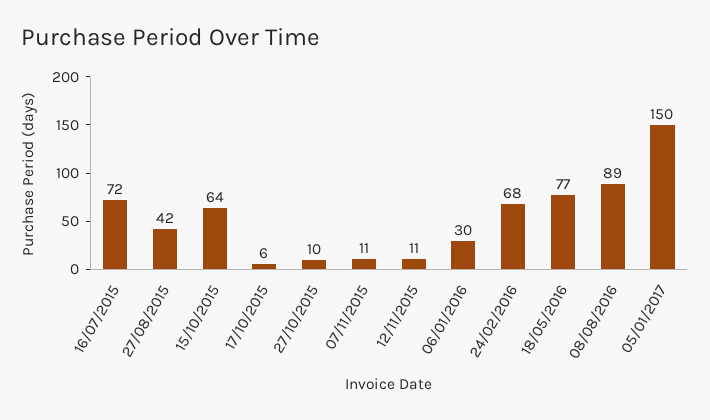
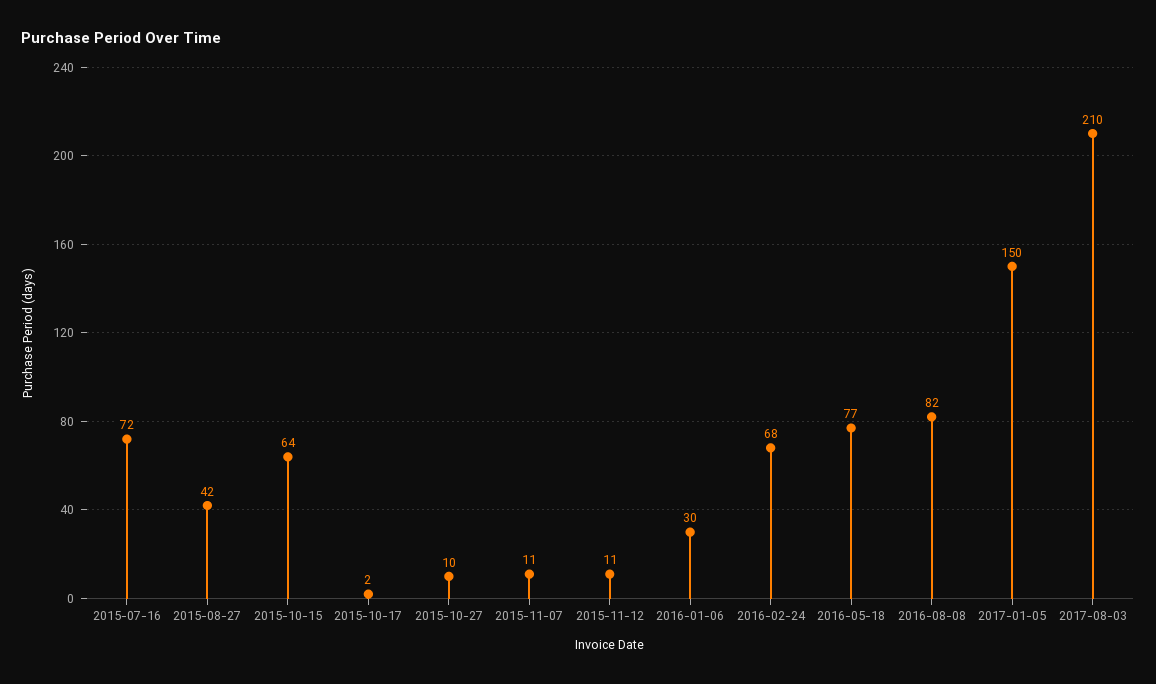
17/10/2015: 6 -> 2
08/08/2016: 89 -> 82
2017-08-03: none -> 210

